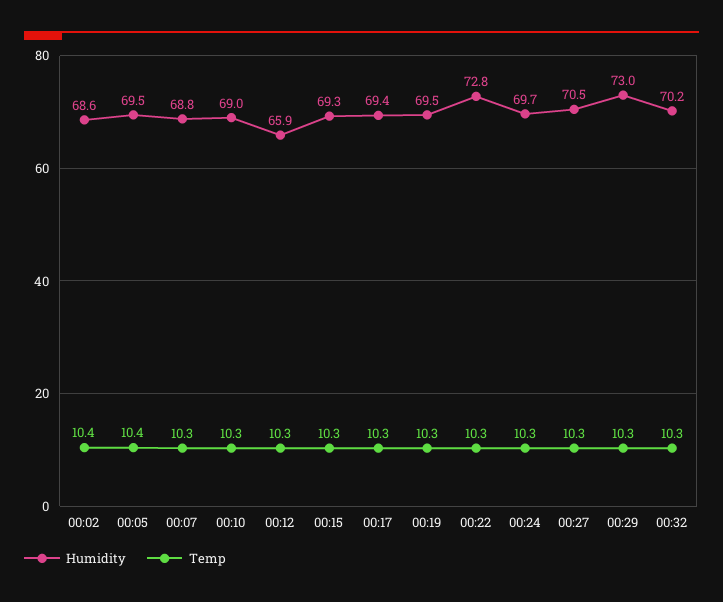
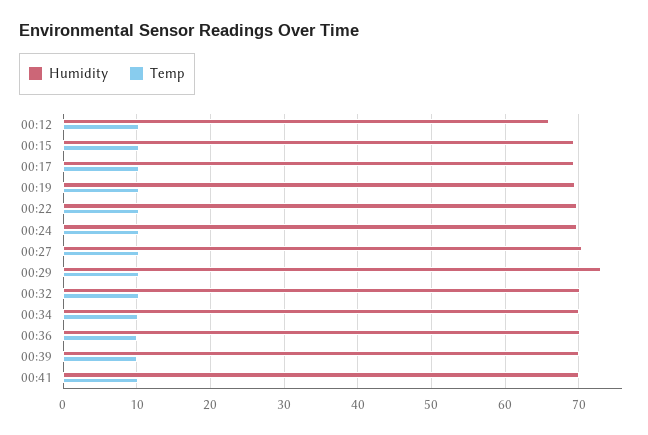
Humidity, 00:02: 68.6 -> none
Temp, 00:02: 10.4 -> none
Humidity, 00:05: 69.5 -> none
Temp, 00:05: 10.4 -> none
Humidity, 00:07: 68.8 -> none
Temp, 00:07: 10.3 -> none
Humidity, 00:10: 69 -> none
Temp, 00:10: 10.3 -> none
Humidity, 00:22: 72.8 -> 70
Humidity, 00:34: none -> 70
Temp, 00:34: none -> 10
Humidity, 00:36: none -> 70
Temp, 00:36: none -> 10
Humidity, 00:39: none -> 70
Temp, 00:39: none -> 10
Humidity, 00:41: none -> 70
Temp, 00:41: none -> 10

